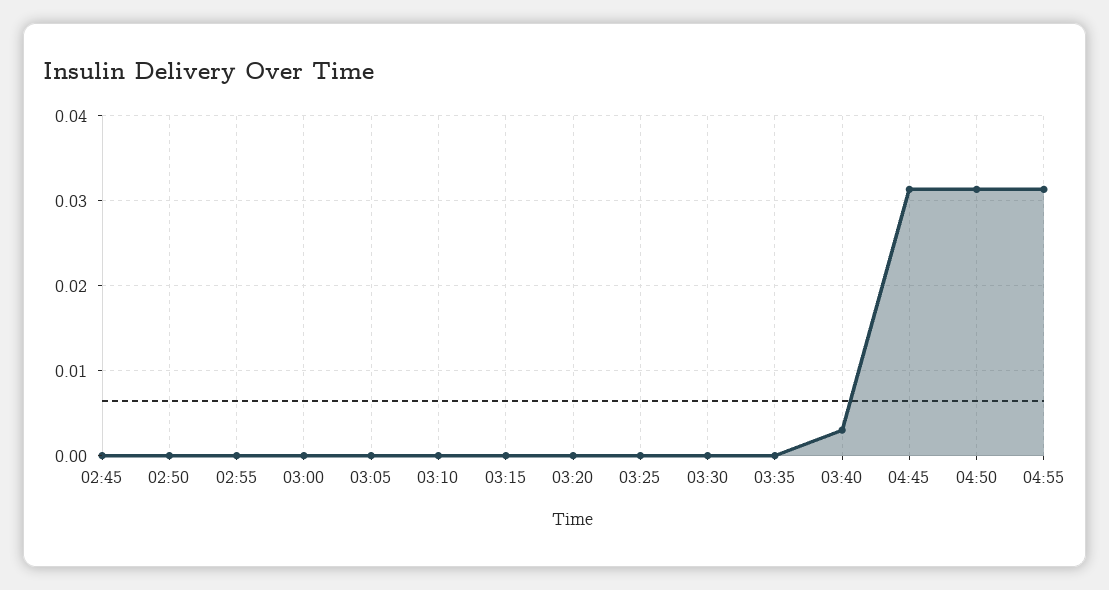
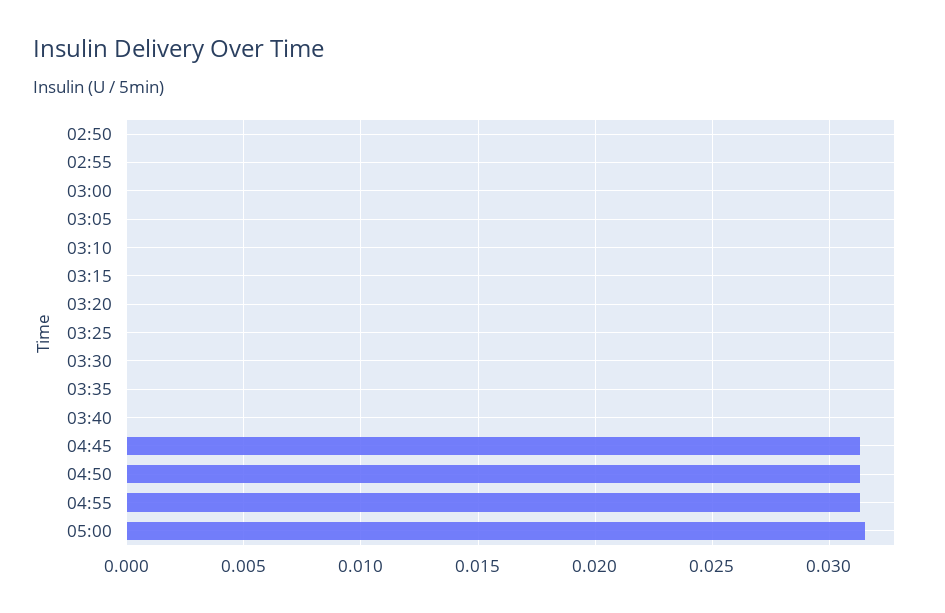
02:45: 0 -> none
03:40: 0.003 -> 0
05:00: none -> 0.0315

